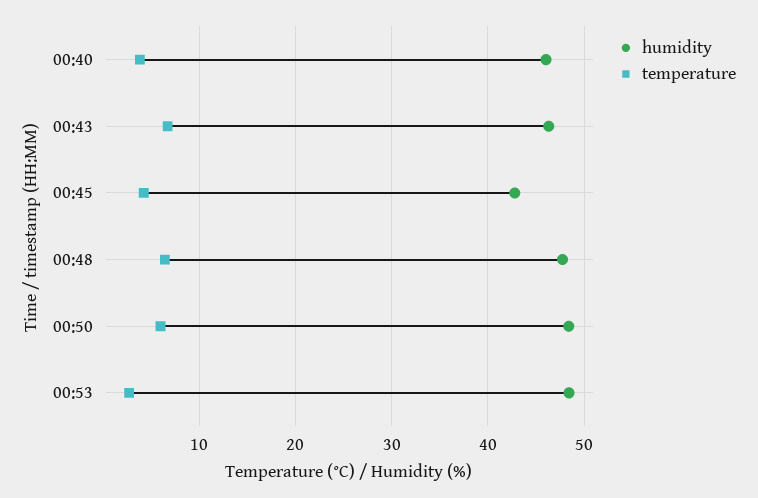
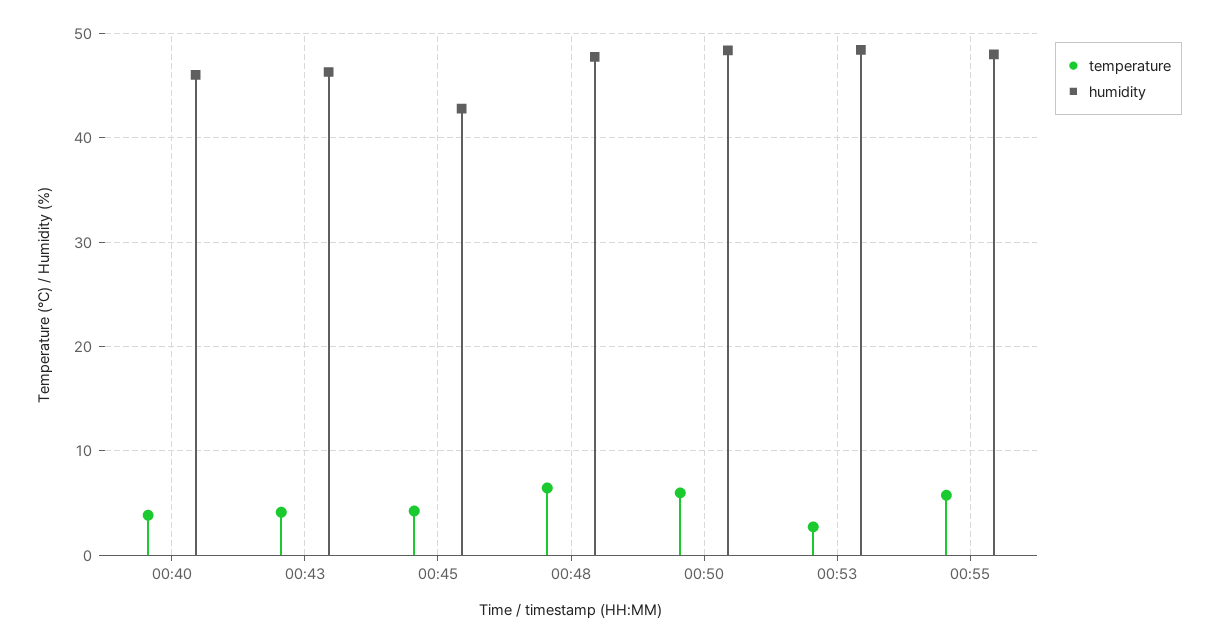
temperature, 00:43: 7 -> 4
temperature, 00:55: none -> 6
humidity, 00:55: none -> 48

